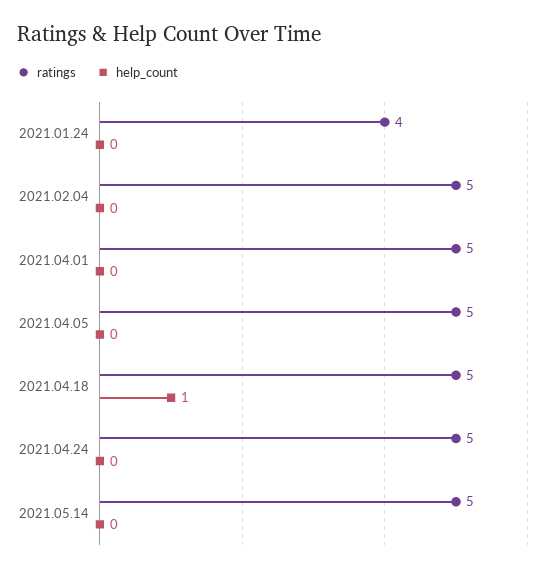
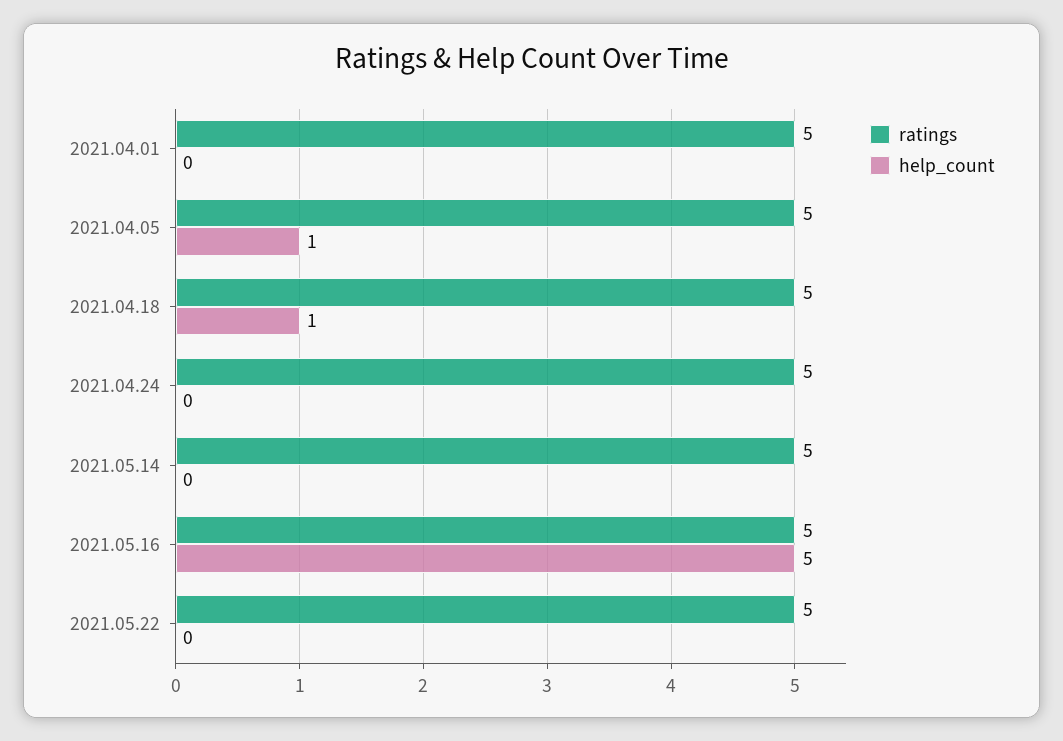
ratings, 2021.01.24: 4 -> none
help_count, 2021.01.24: 0 -> none
ratings, 2021.02.04: 5 -> none
help_count, 2021.02.04: 0 -> none
help_count, 2021.04.05: 0 -> 1
ratings, 2021.05.16: none -> 5
help_count, 2021.05.16: none -> 5
ratings, 2021.05.22: none -> 5
help_count, 2021.05.22: none -> 0

